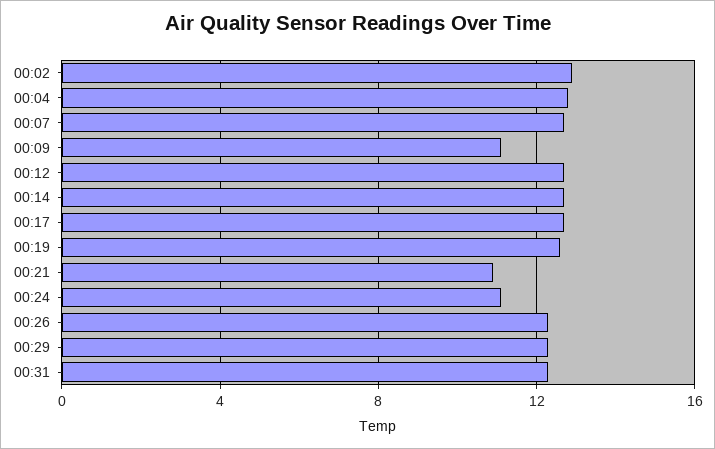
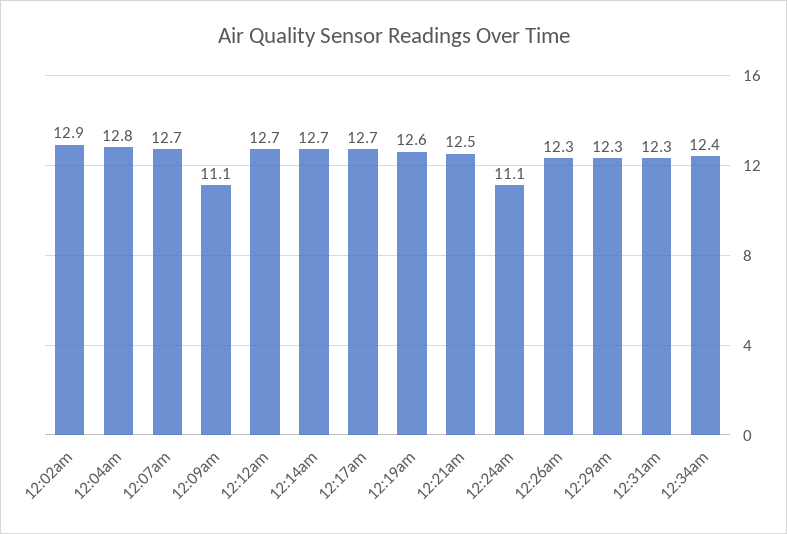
00:21: 11 -> 12.5
12:34am: none -> 12.4

